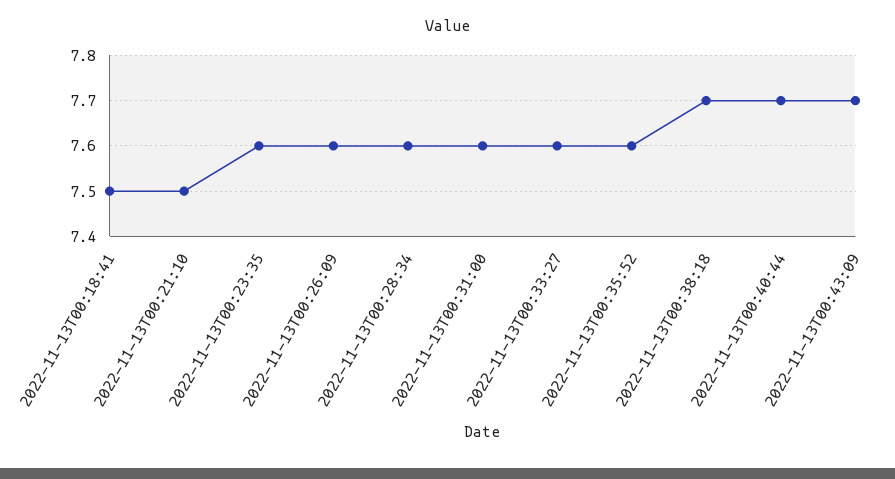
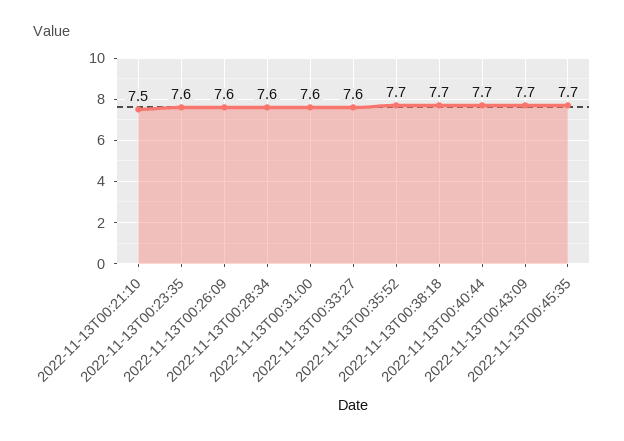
2022-11-13T00:18:41: 7.5 -> none
2022-11-13T00:35:52: 7.6 -> 7.7
2022-11-13T00:45:35: none -> 7.7

